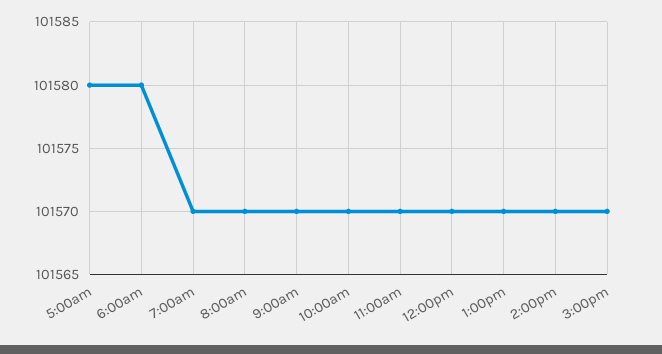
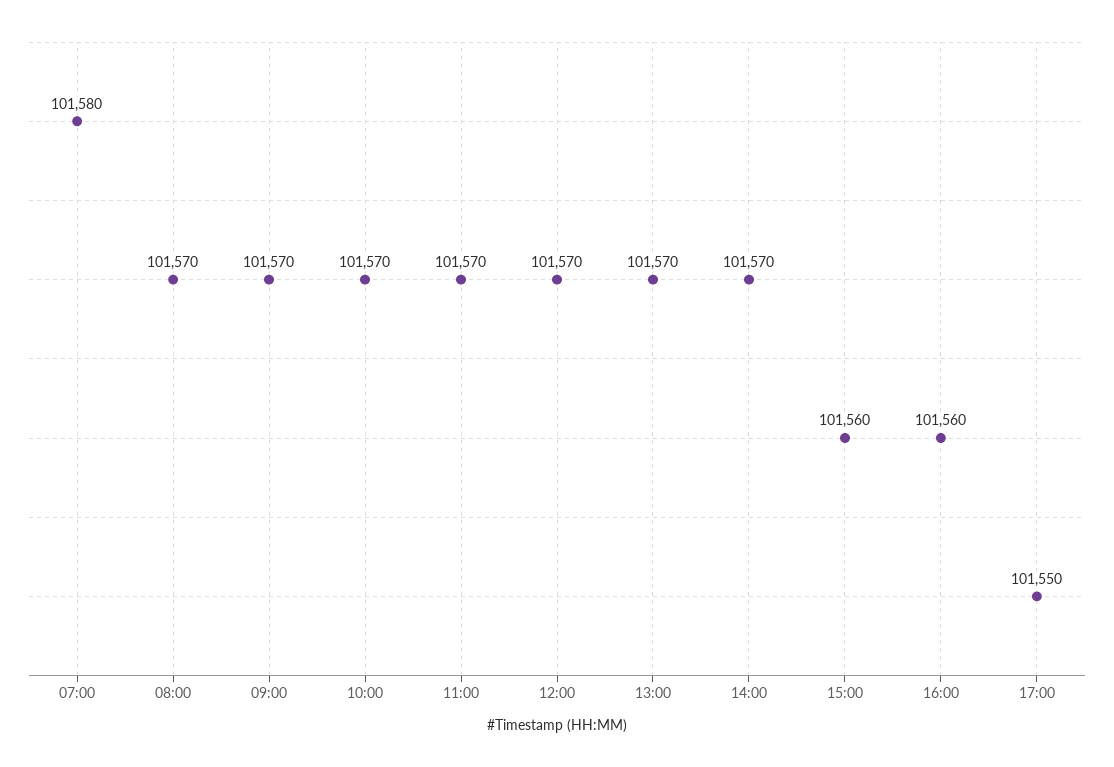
5:00am: 101580 -> none
6:00am: 101580 -> none
7:00am: 101570 -> 101580
3:00pm: 101570 -> 101560
16:00: none -> 101560
17:00: none -> 101550

